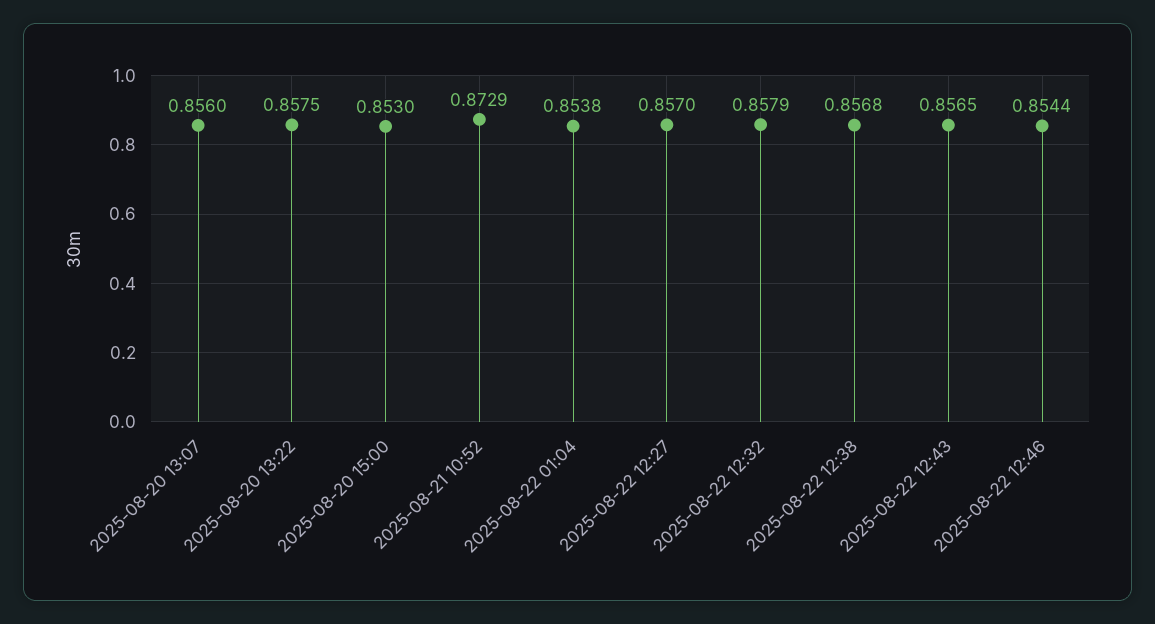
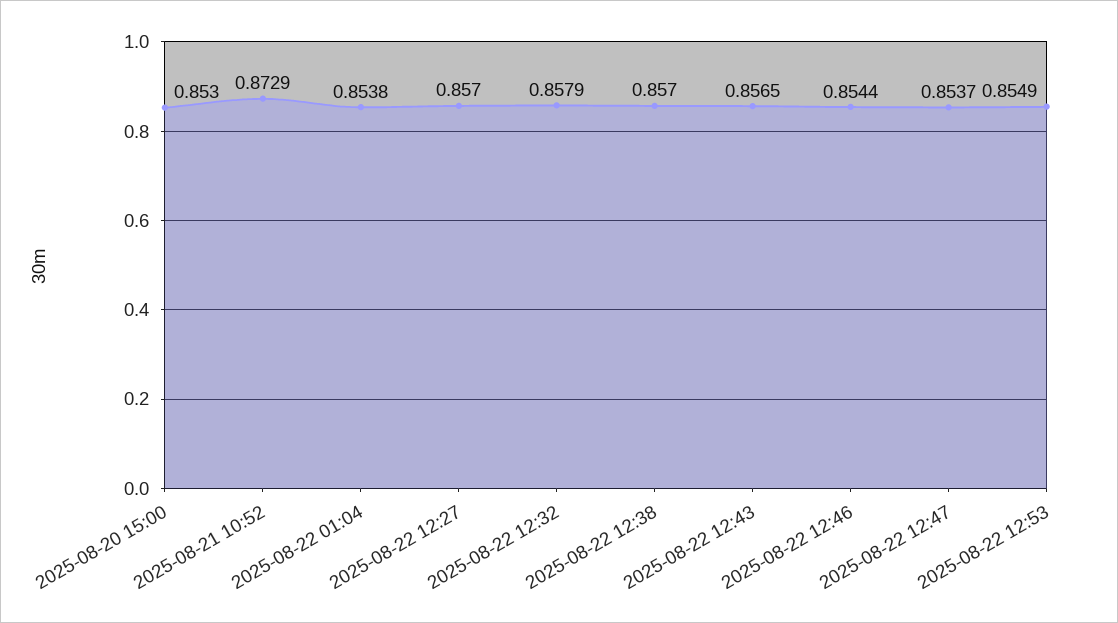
2025-08-20 13:07: 0.856 -> none
2025-08-20 13:22: 0.8575 -> none
2025-08-22 12:38: 0.8568 -> 0.857
2025-08-22 12:47: none -> 0.8537
2025-08-22 12:53: none -> 0.8549

